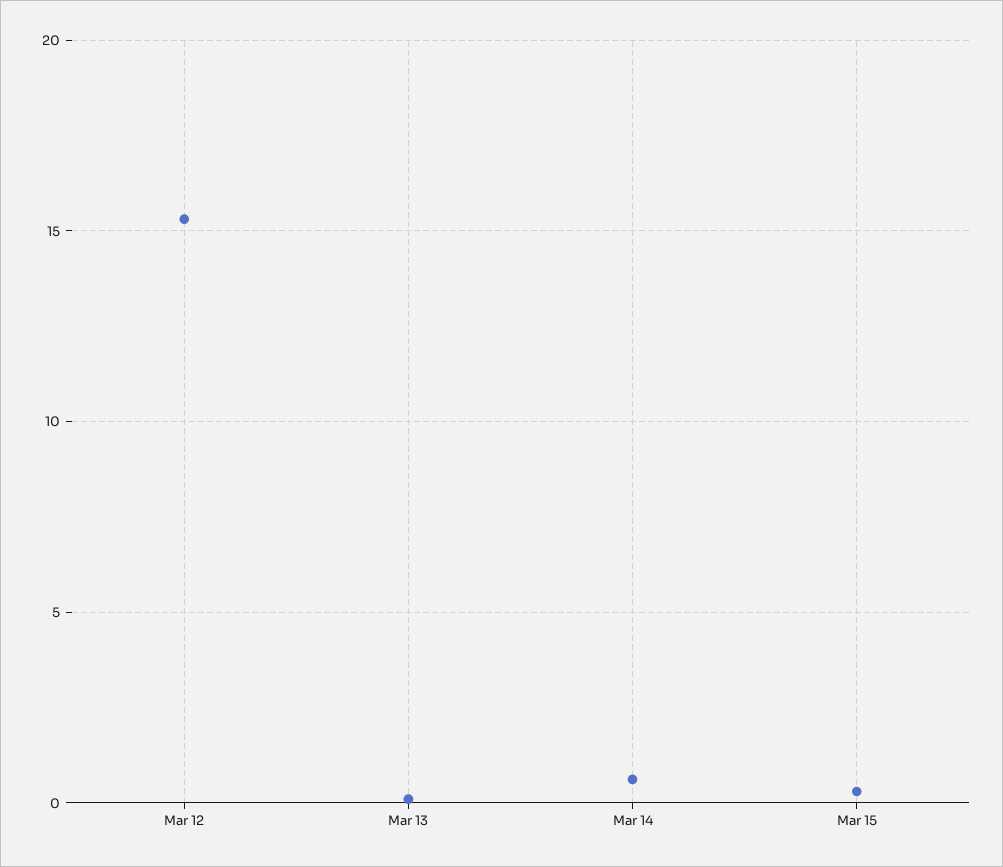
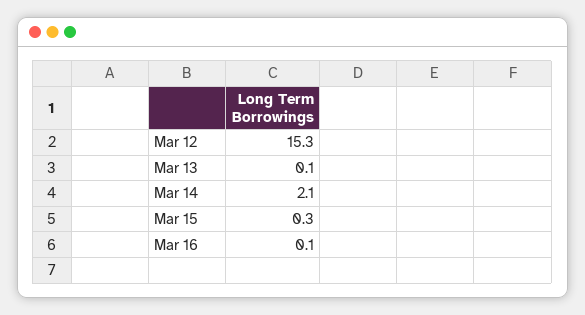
Mar 14: 0.5 -> 2.1
Mar 16: none -> 0.1

